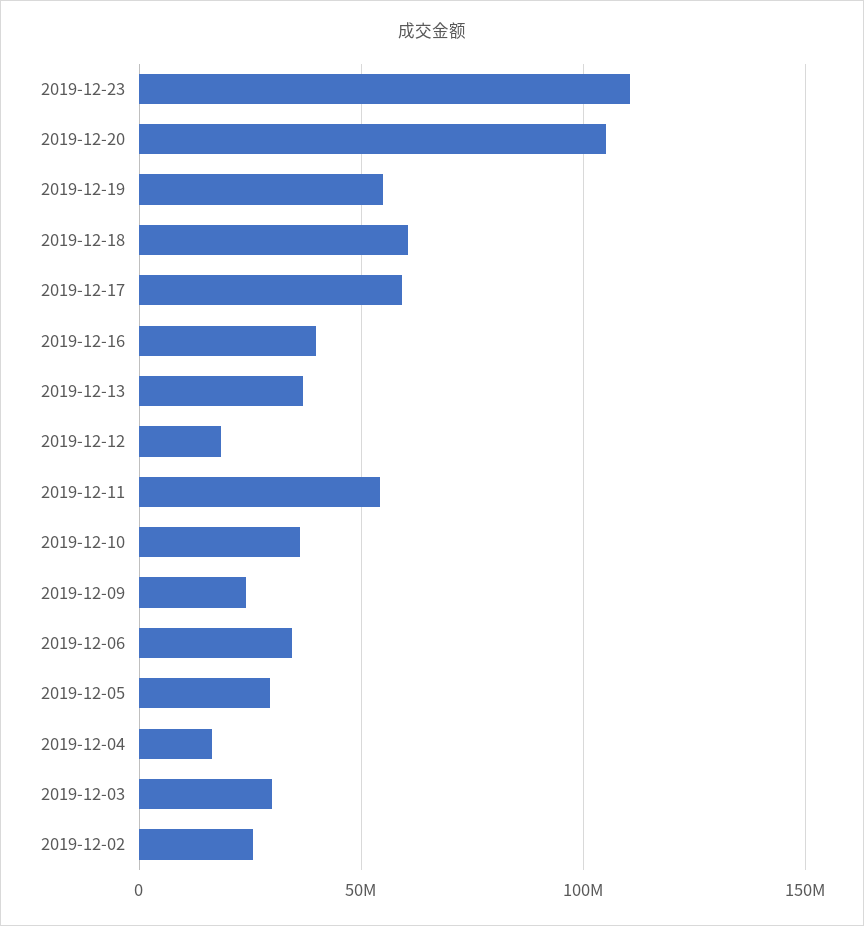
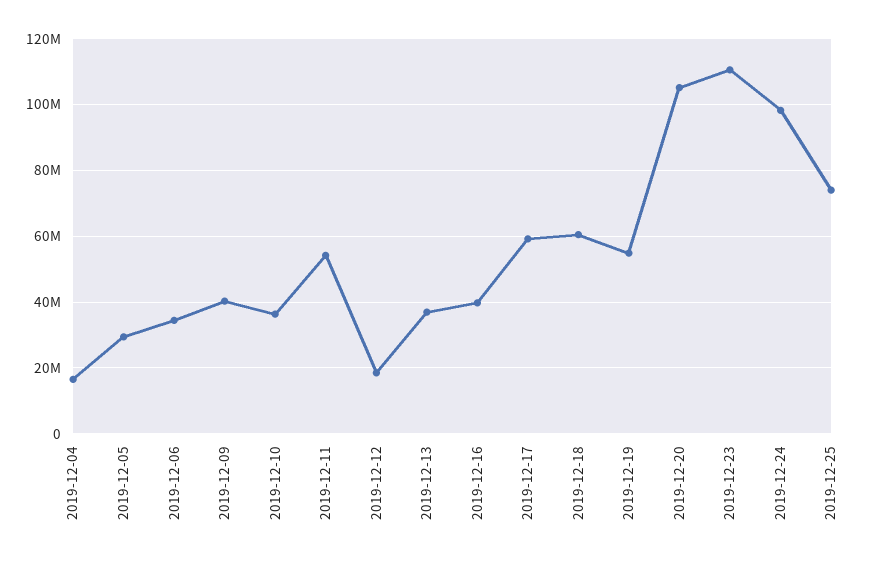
2019-12-09: 25000000 -> 40000000
2019-12-03: 30000000 -> none
2019-12-02: 25000000 -> none
2019-12-24: none -> 98000000
2019-12-25: none -> 74000000

